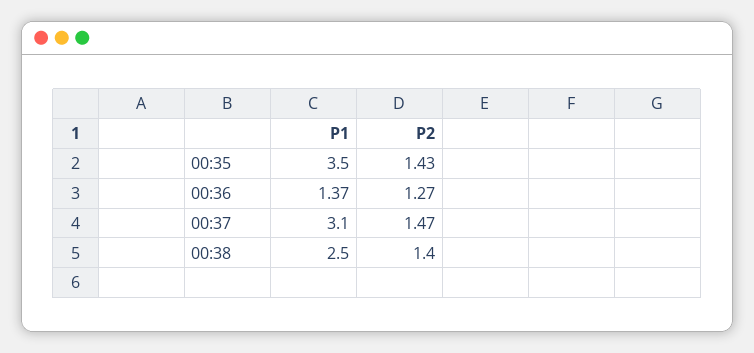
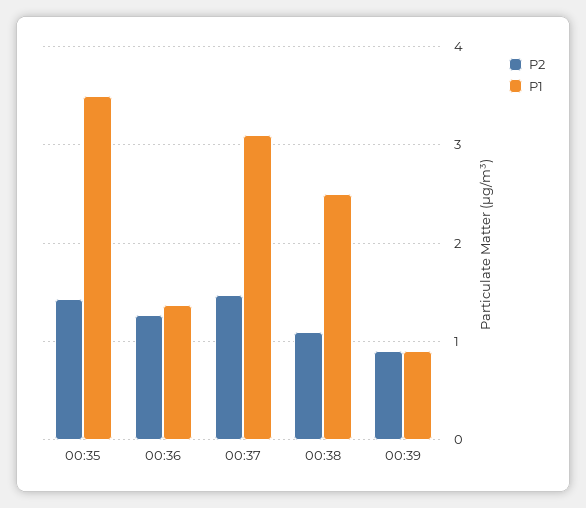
P2, 00:38: 1.4 -> 1.1
P2, 00:39: none -> 0.9
P1, 00:39: none -> 0.9

